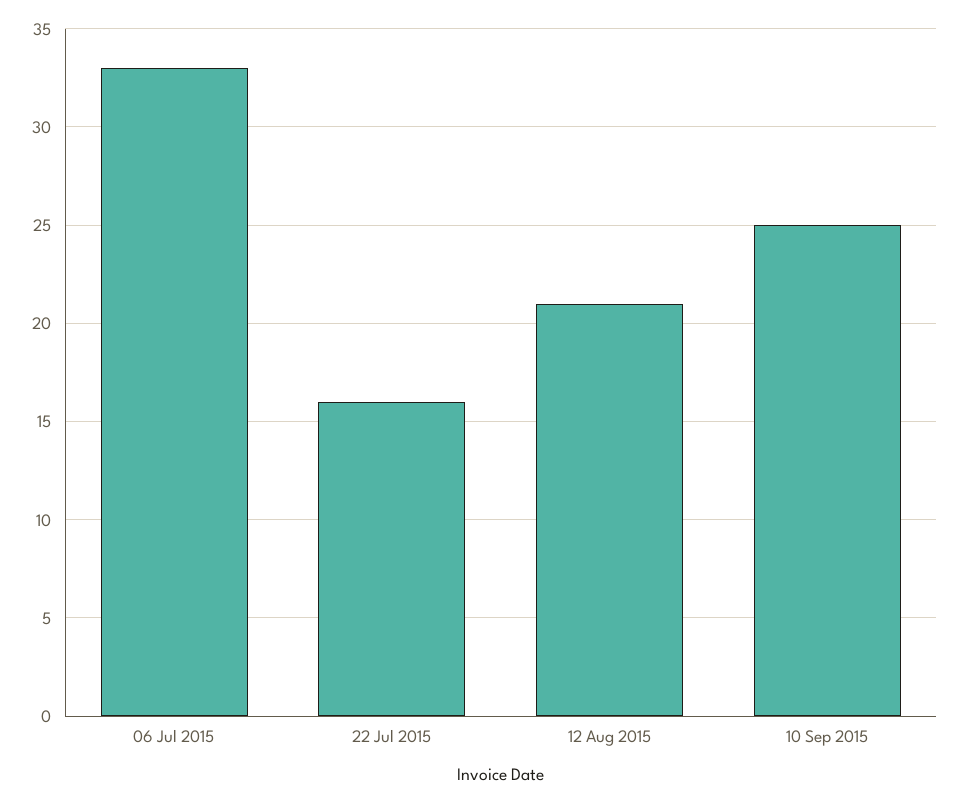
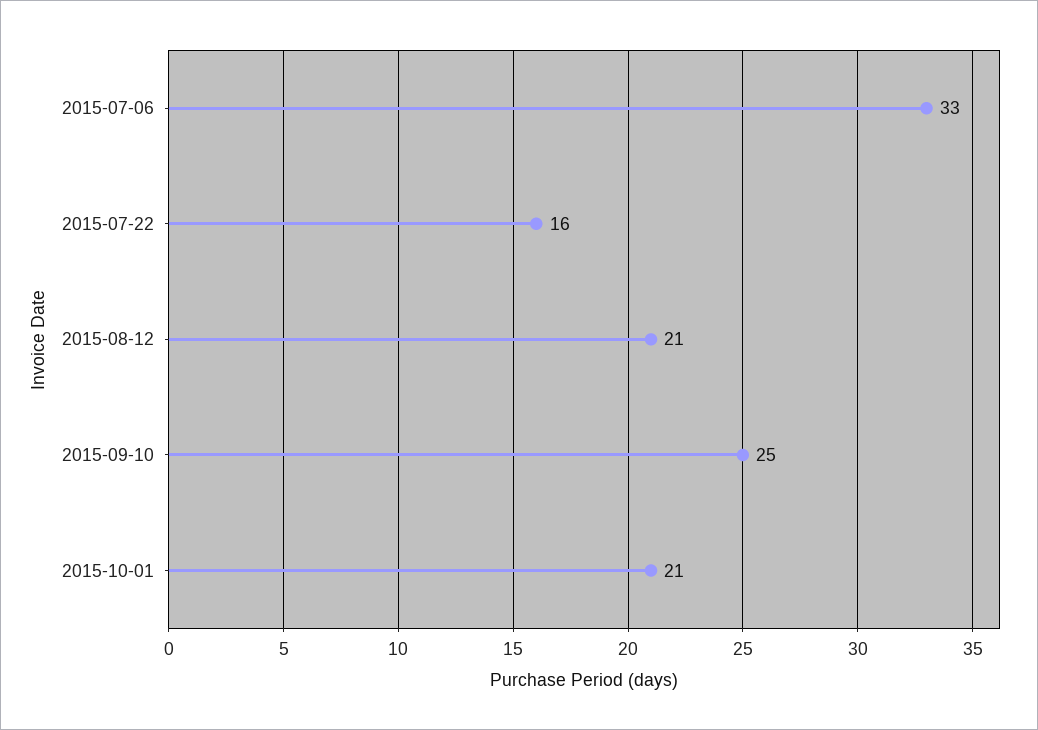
2015-10-01: none -> 21

